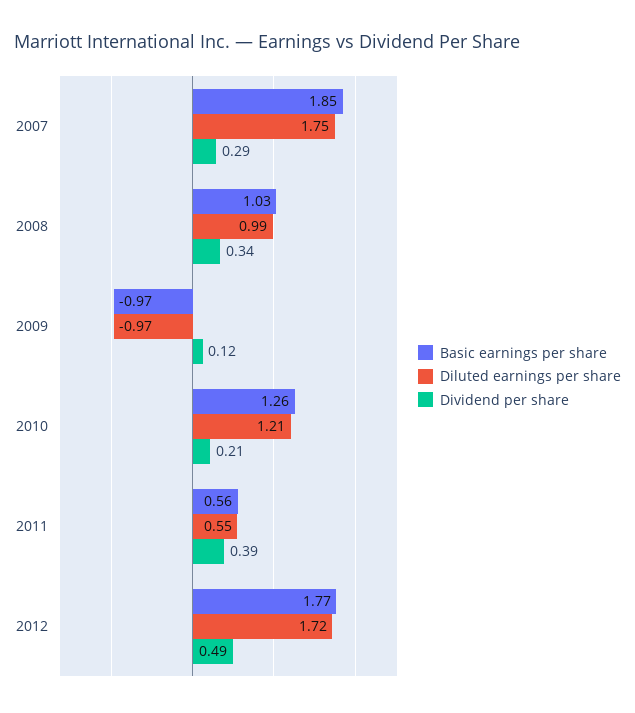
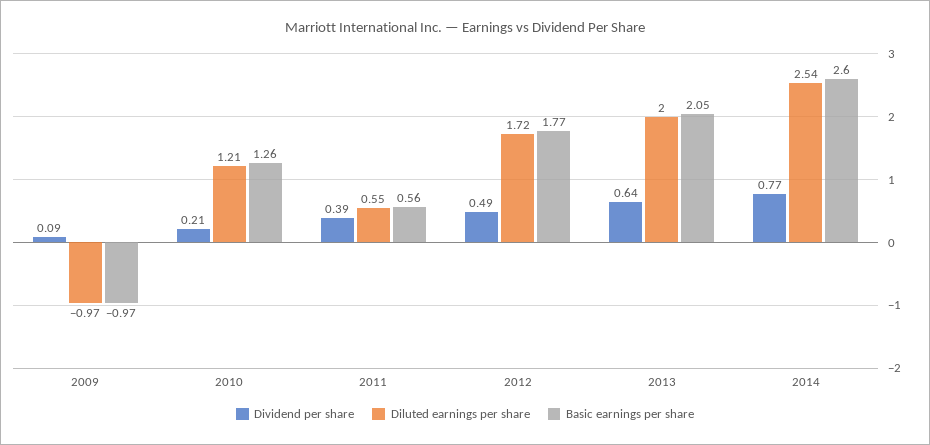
Basic earnings per share, 2007: 1.85 -> none
Diluted earnings per share, 2007: 1.75 -> none
Dividend per share, 2007: 0.29 -> none
Basic earnings per share, 2008: 1.03 -> none
Diluted earnings per share, 2008: 0.99 -> none
Dividend per share, 2008: 0.34 -> none
Dividend per share, 2009: 0.12 -> 0.09
Dividend per share, 2013: none -> 0.64
Diluted earnings per share, 2013: none -> 2
Basic earnings per share, 2013: none -> 2.05
Dividend per share, 2014: none -> 0.77
Diluted earnings per share, 2014: none -> 2.54
Basic earnings per share, 2014: none -> 2.6

